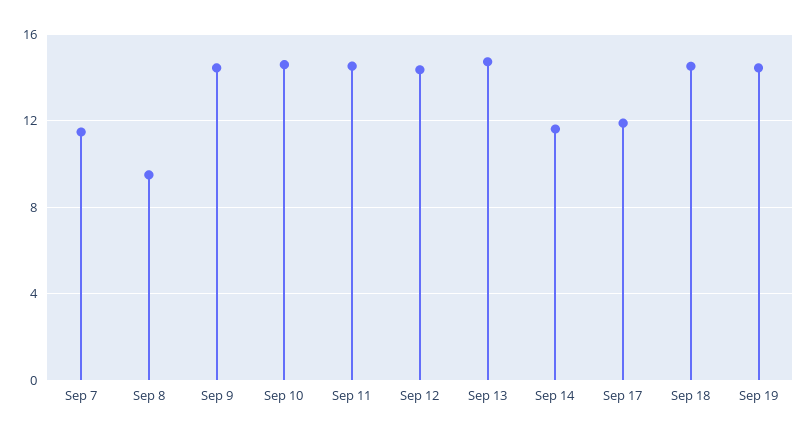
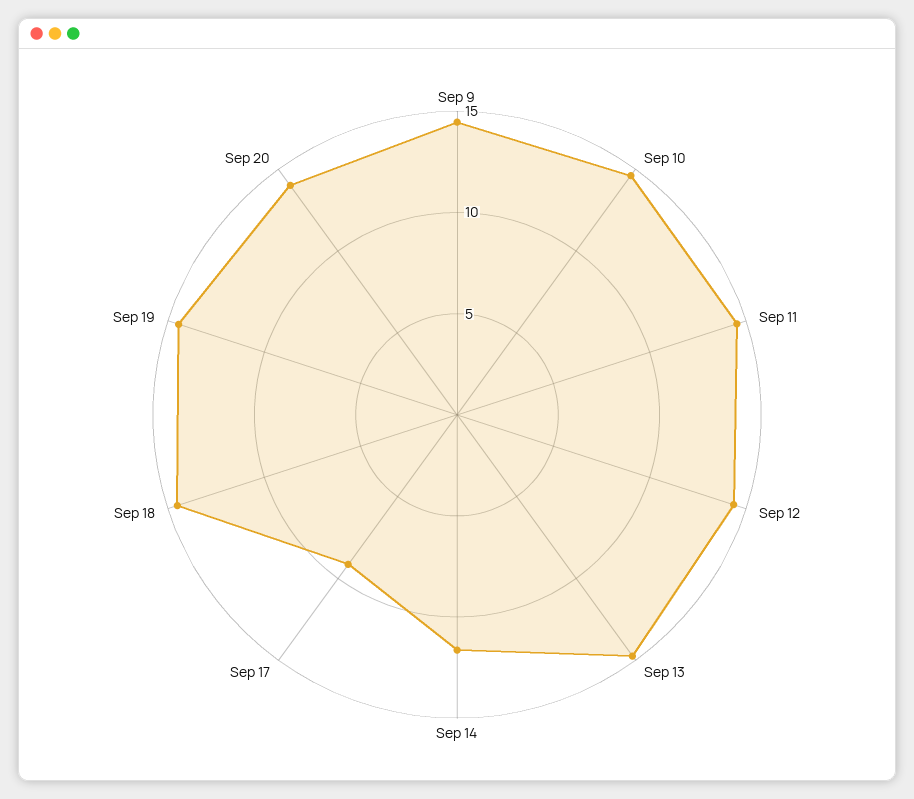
Sep 7: 11.5 -> none
Sep 8: 9.5 -> none
Sep 17: 12 -> 9
Sep 20: none -> 14

